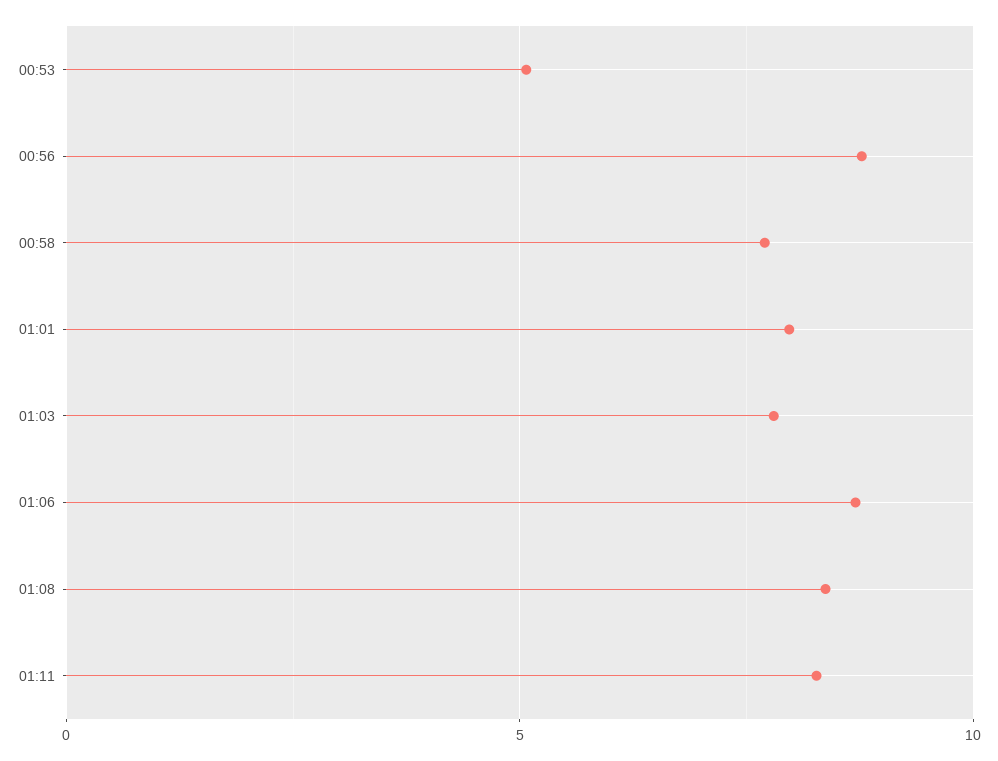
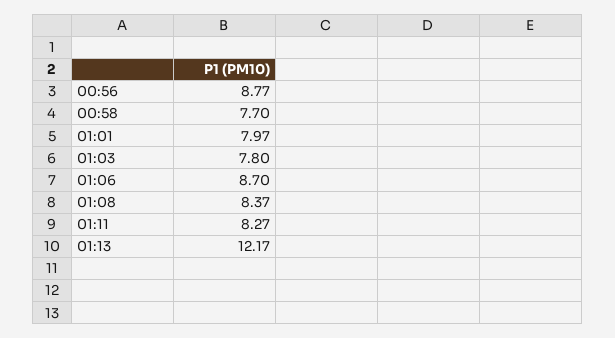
00:53: 5 -> none
01:13: none -> 12.17

